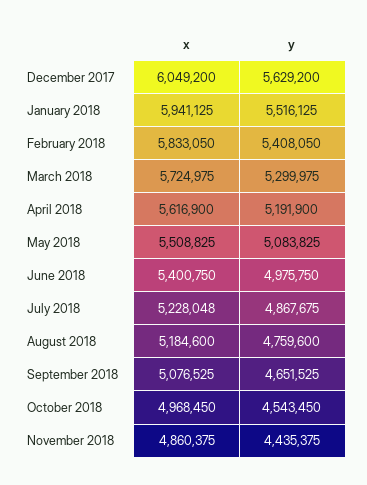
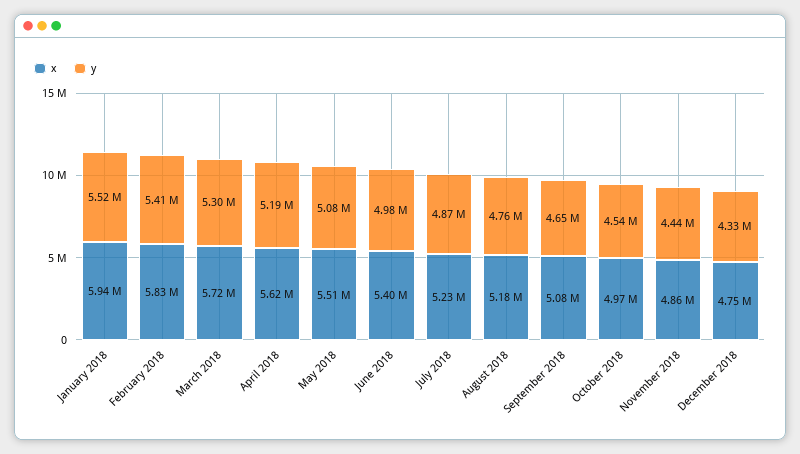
x, December 2017: 6049200 -> none
y, December 2017: 5629200 -> none
x, December 2018: none -> 4750000
y, December 2018: none -> 4330000

